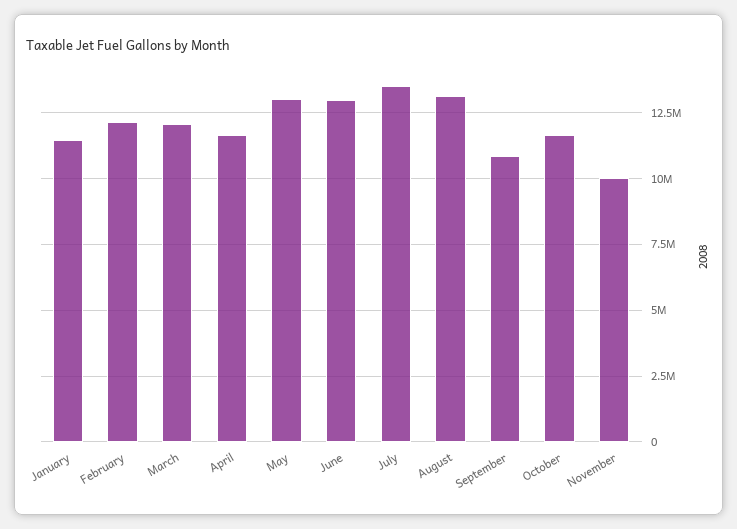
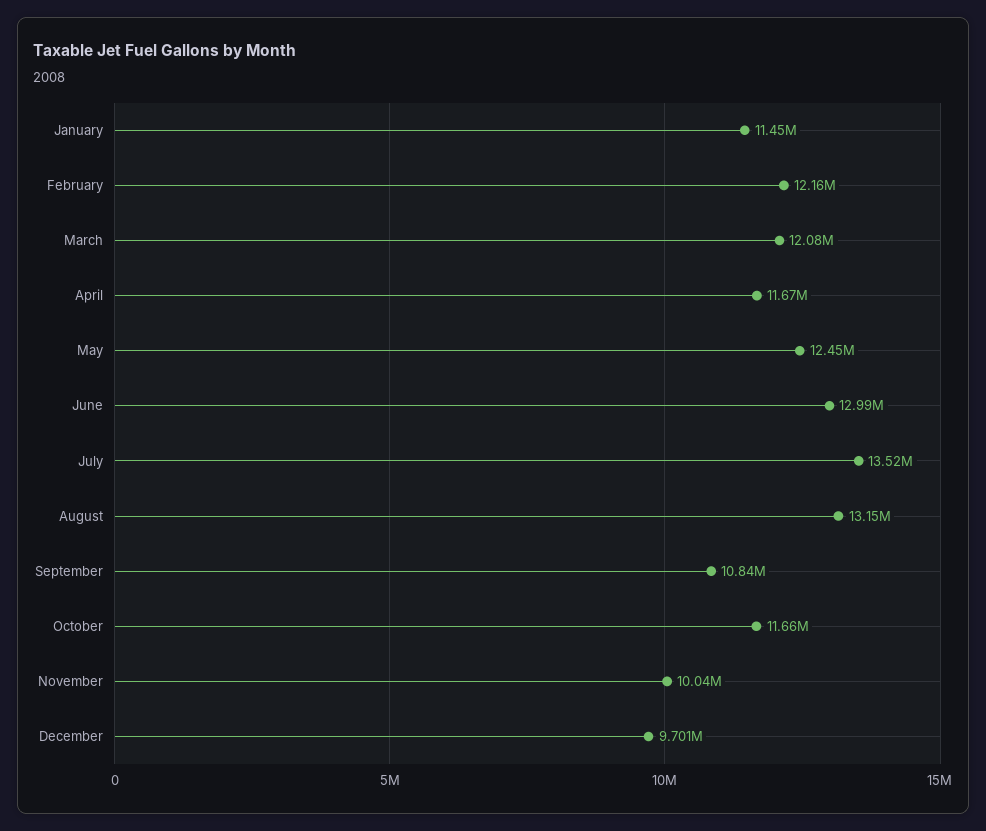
May: 13000000 -> 12450000
December: none -> 9701000

